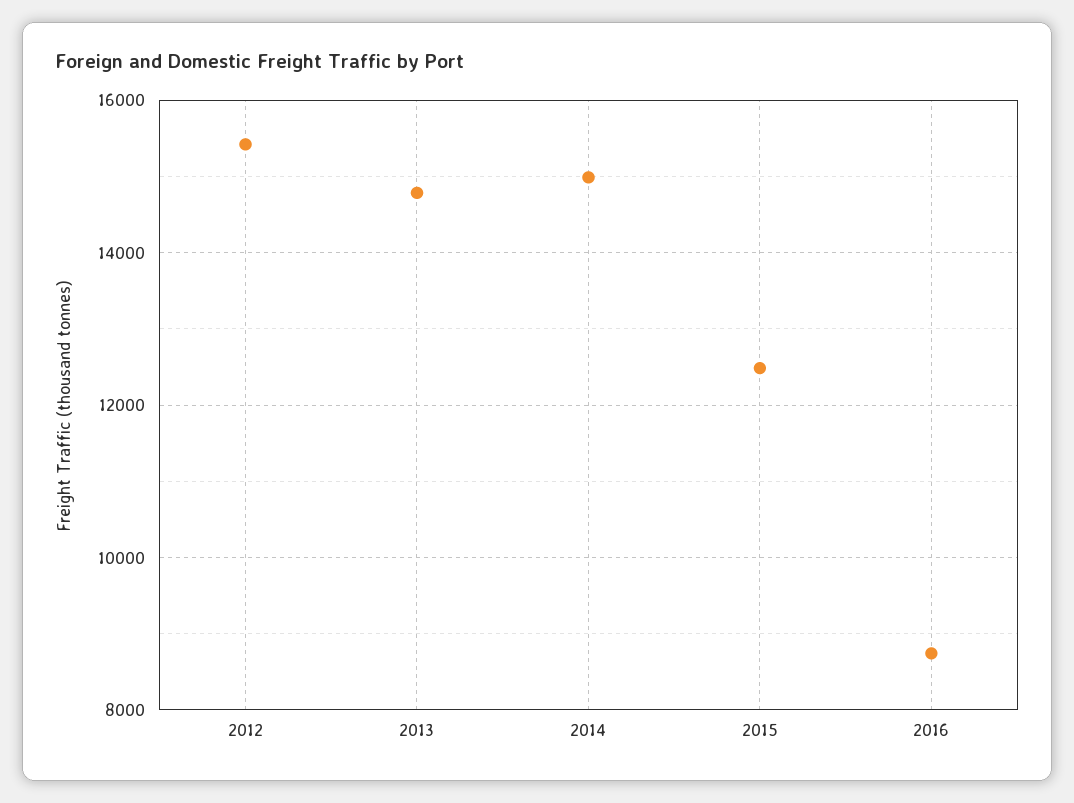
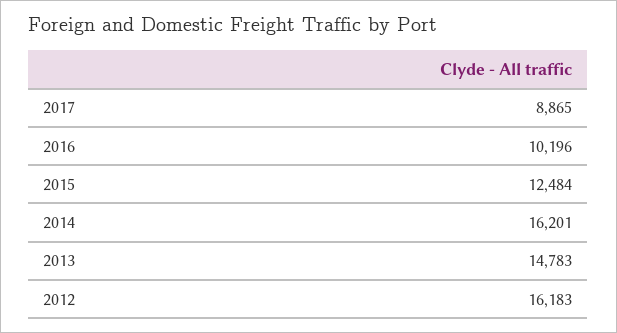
2012: 15400 -> 16183
2014: 15000 -> 16201
2016: 8800 -> 10196
2017: none -> 8865

